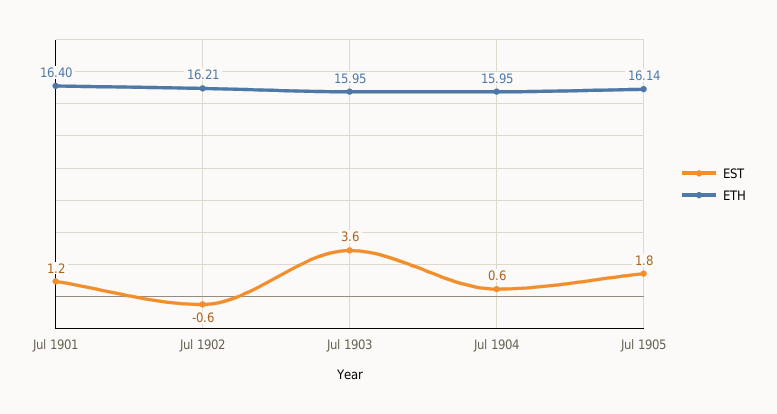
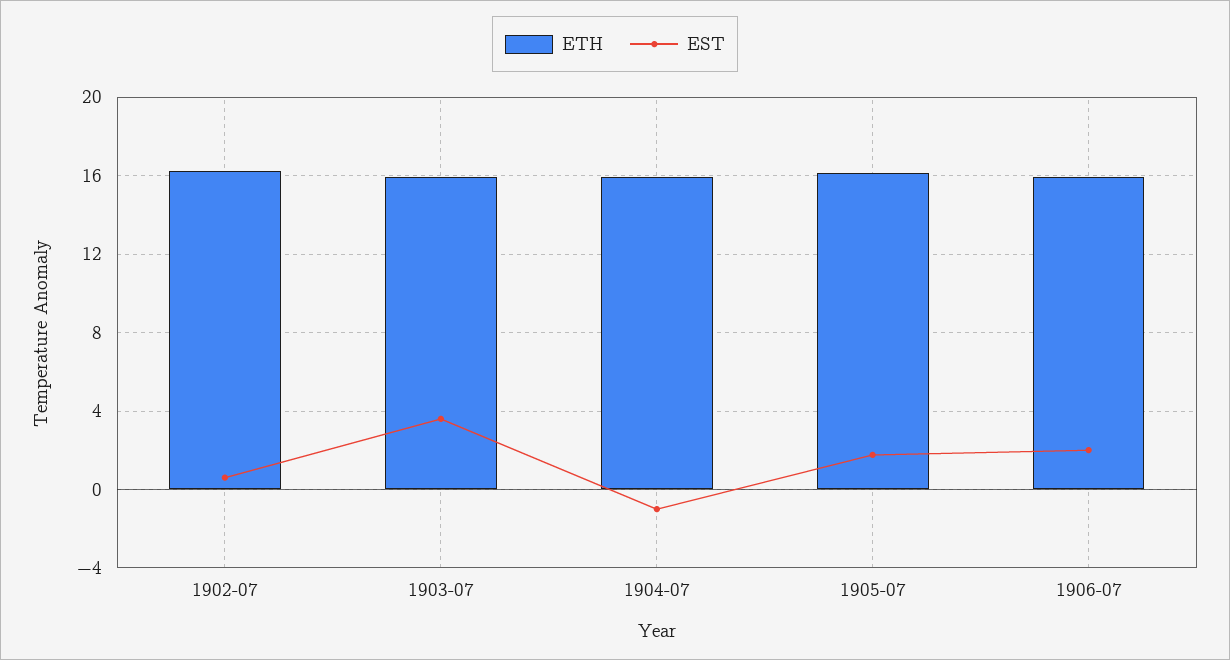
EST, Jul 1901: 1.2 -> none
ETH, Jul 1901: 16.4 -> none
EST, Jul 1902: -0.6 -> 0.5
EST, Jul 1904: 0.6 -> -1
ETH, 1906-07: none -> 16
EST, 1906-07: none -> 2

